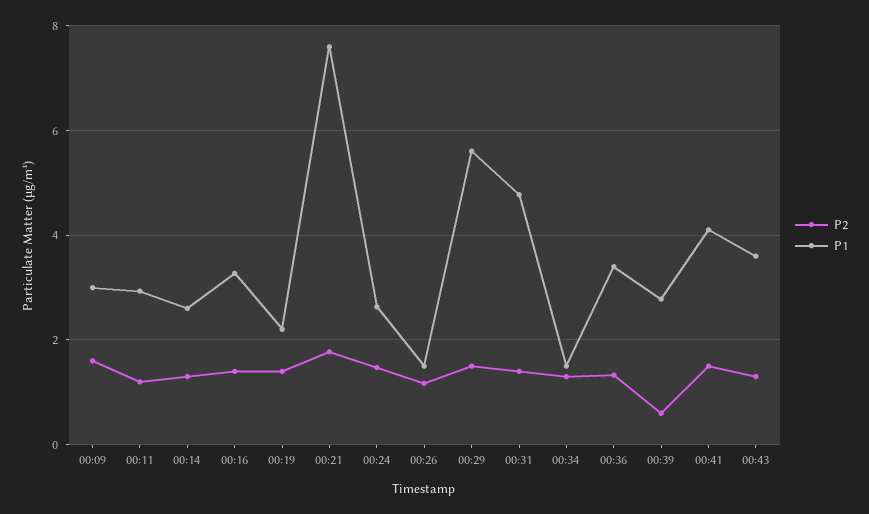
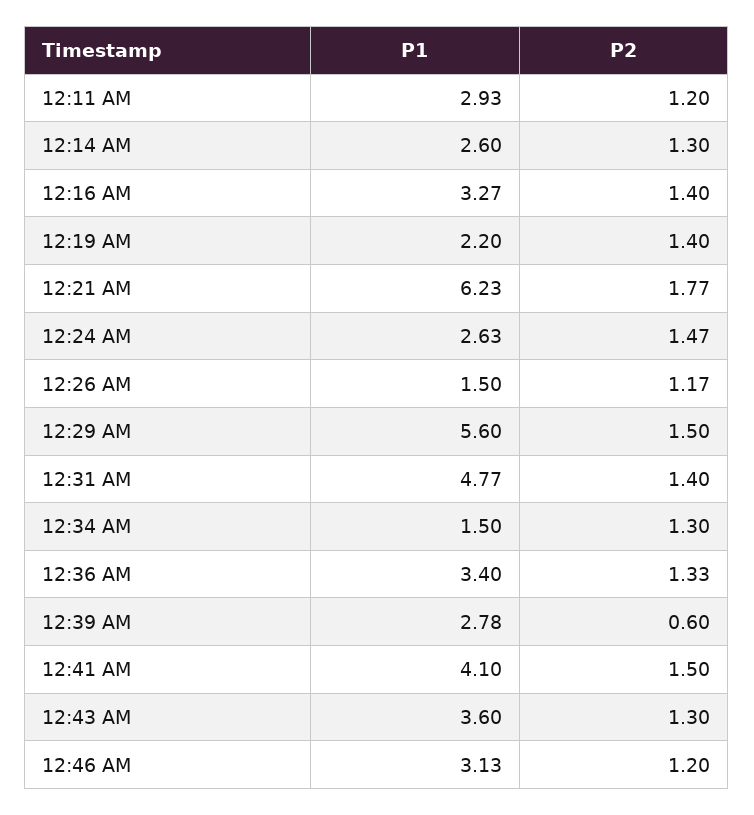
P2, 00:09: 1.6 -> none
P1, 00:09: 3 -> none
P1, 00:21: 7.6 -> 6.23
P1, 12:46 AM: none -> 3.13
P2, 12:46 AM: none -> 1.2

